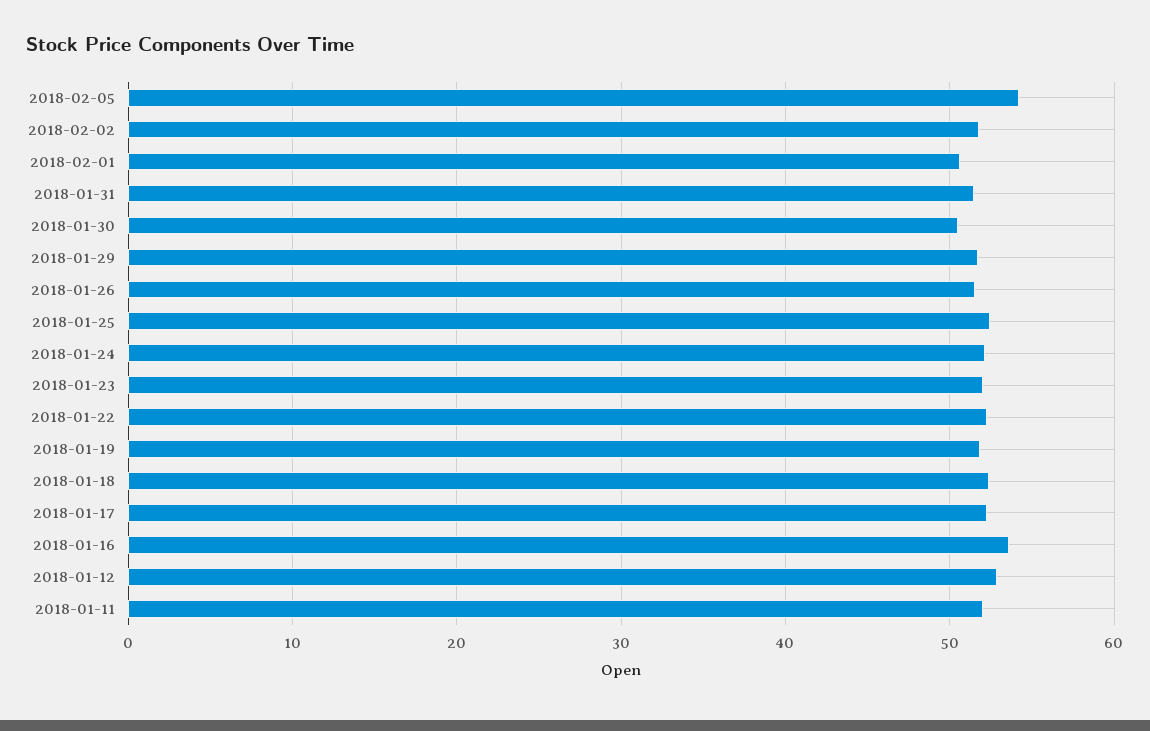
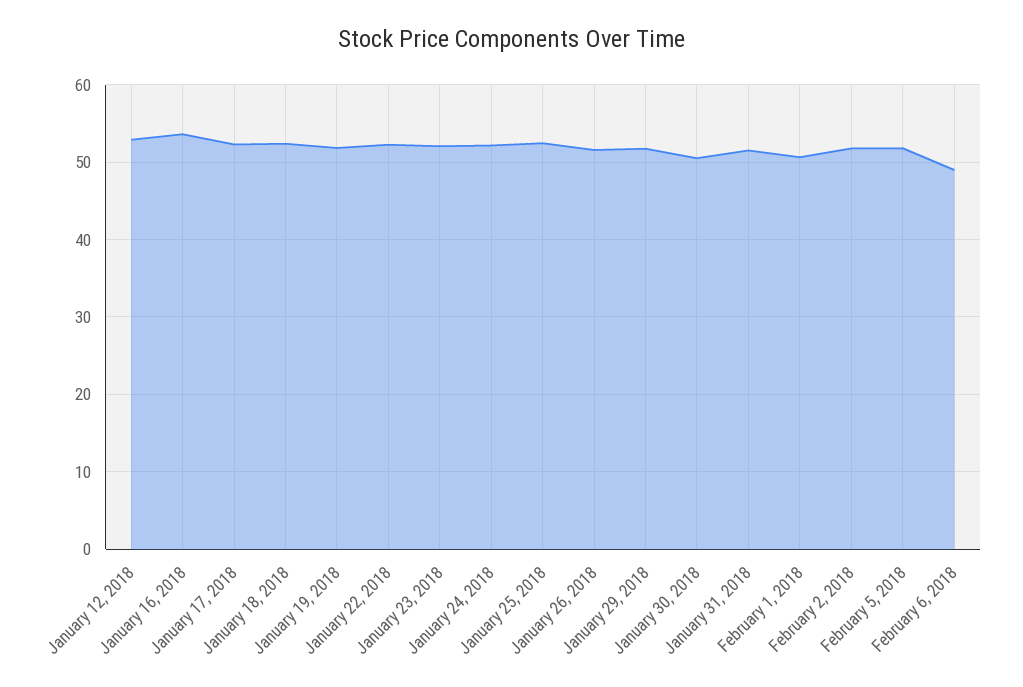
2018-02-05: 54 -> 52
2018-01-11: 52 -> none
February 6, 2018: none -> 49

